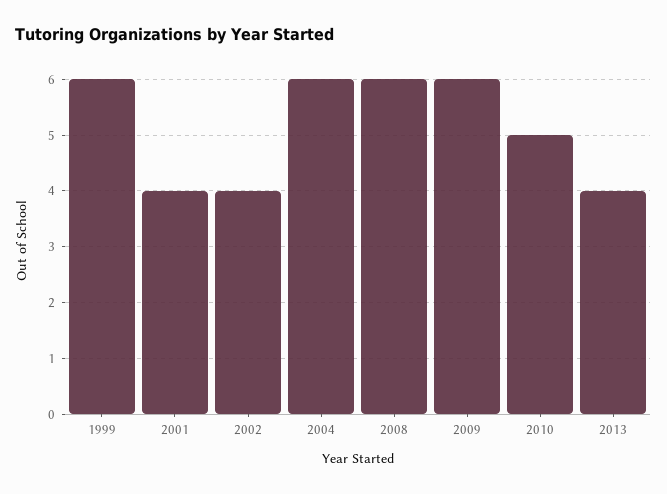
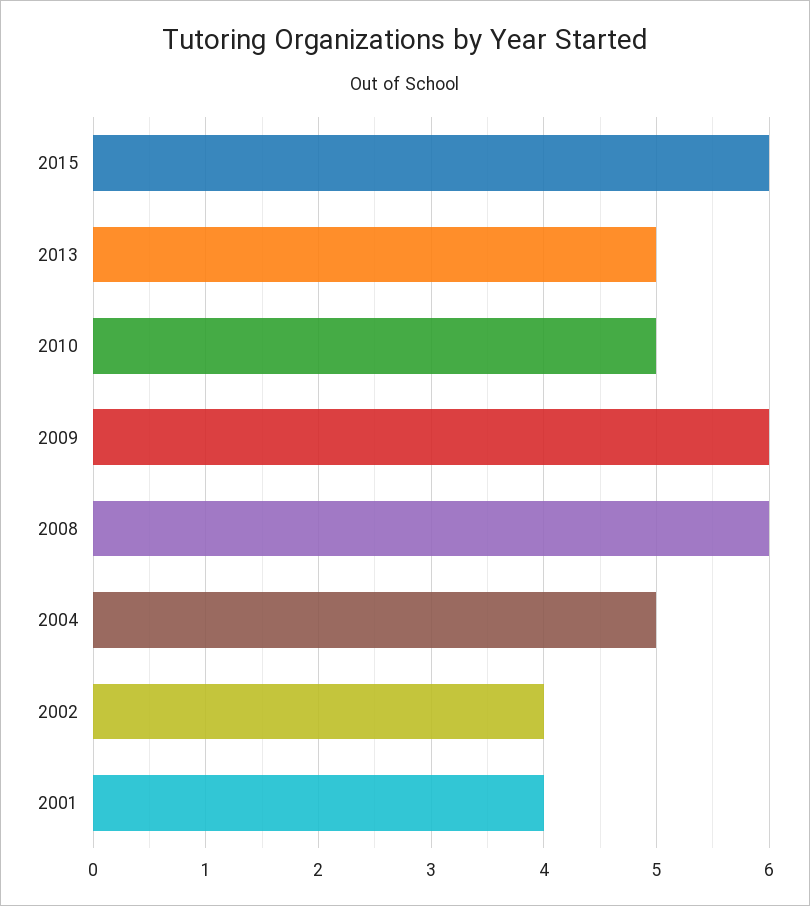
1999: 6 -> none
2004: 6 -> 5
2013: 4 -> 5
2015: none -> 6

